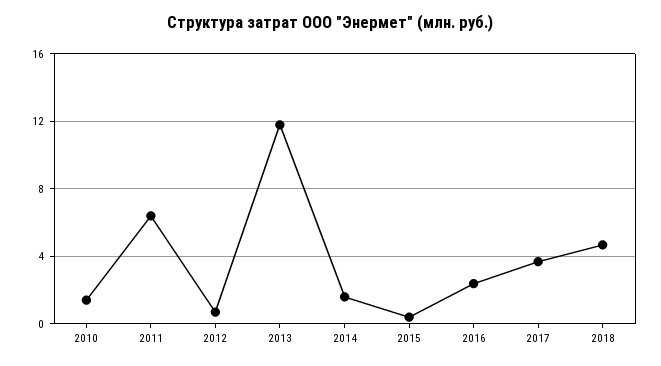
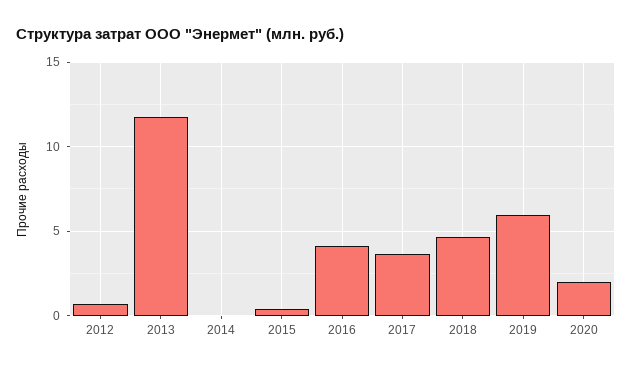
2010: 1.5 -> none
2011: 6.5 -> none
2014: 1.5 -> 0
2016: 2.5 -> 4
2019: none -> 6
2020: none -> 2

